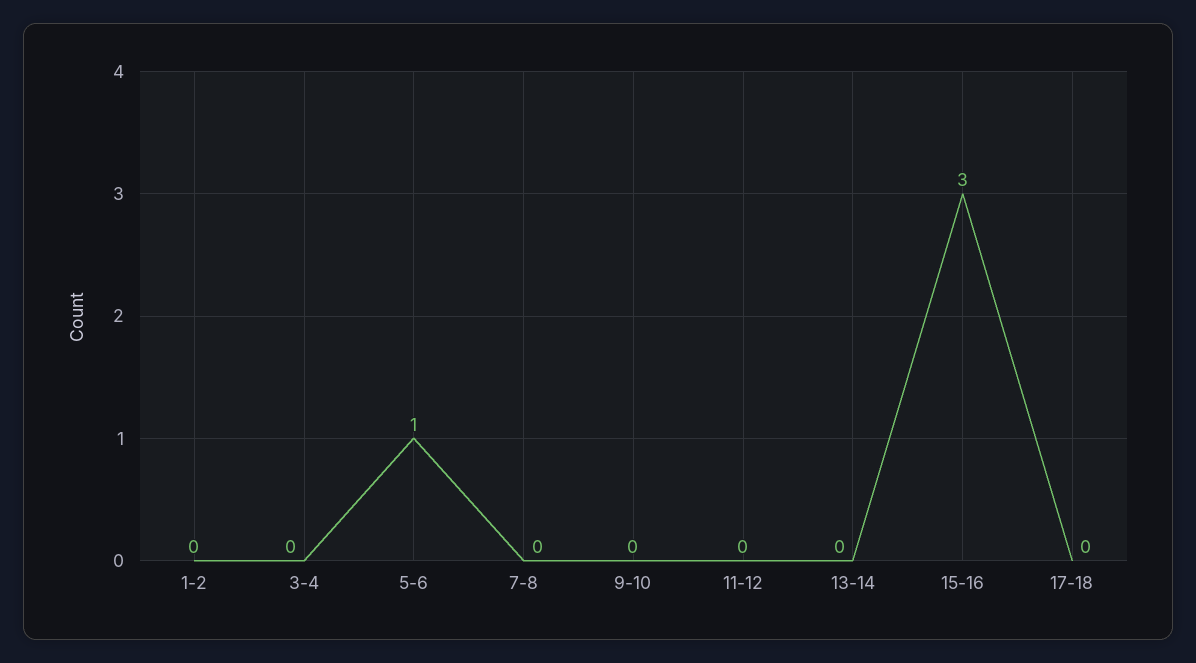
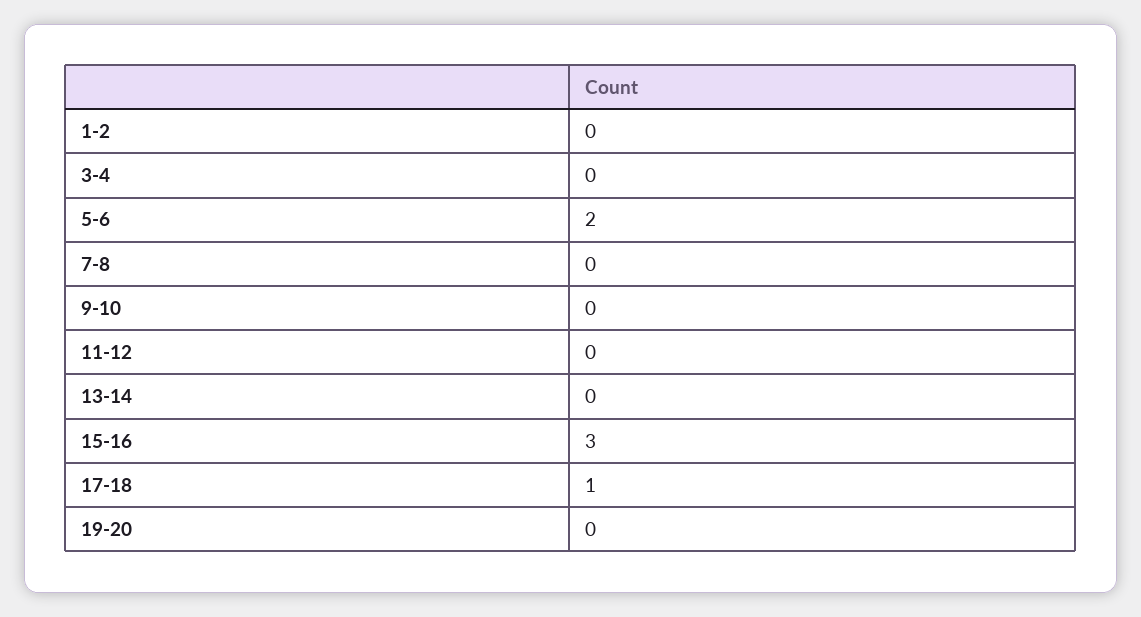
5-6: 1 -> 2
17-18: 0 -> 1
19-20: none -> 0

